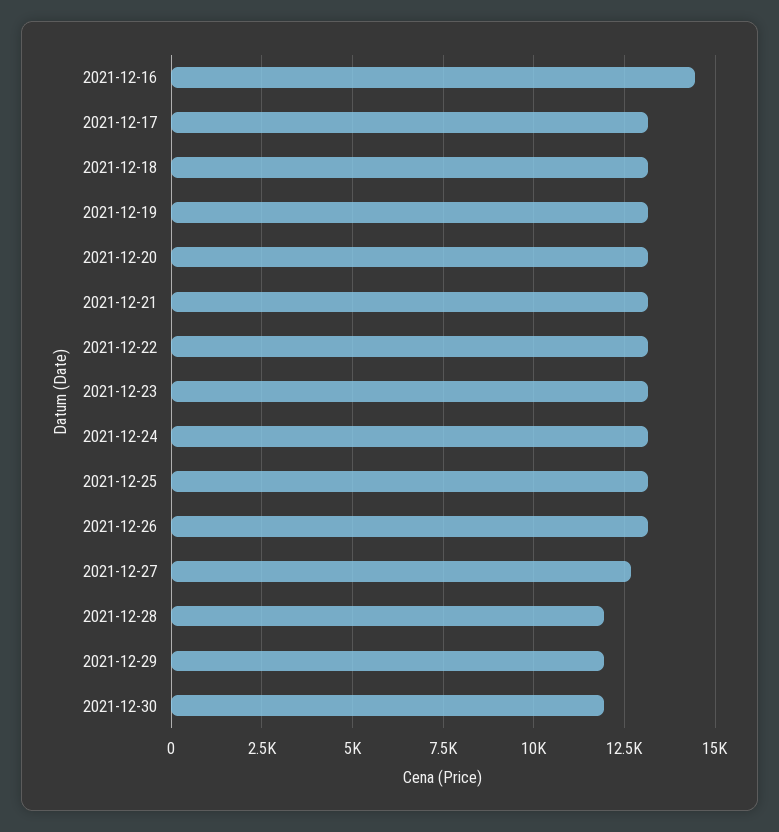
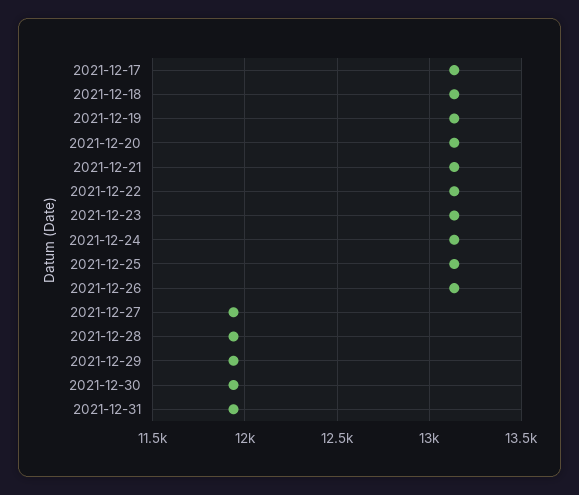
2021-12-16: 14500 -> none
2021-12-27: 12750 -> 11950
2021-12-31: none -> 11950

